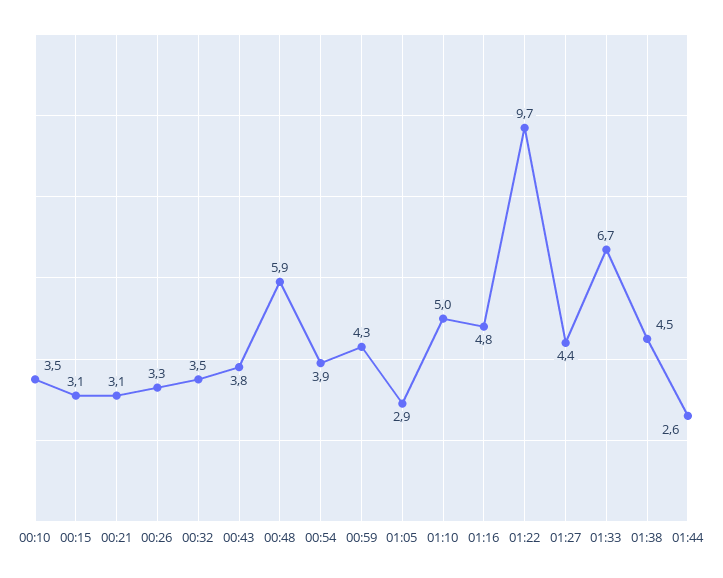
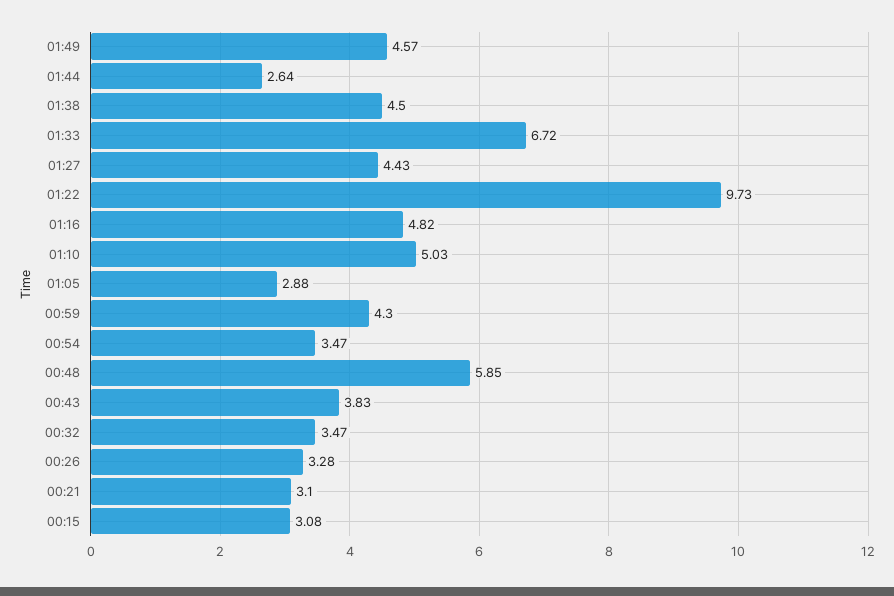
00:10: 3.5 -> none
00:54: 3.9 -> 3.47
01:49: none -> 4.57

